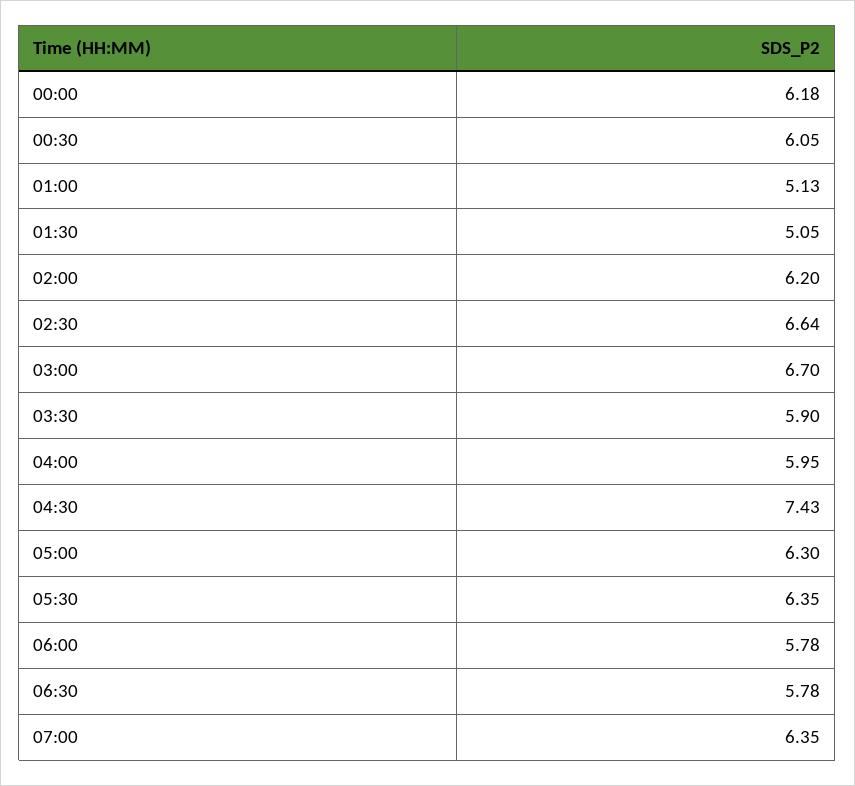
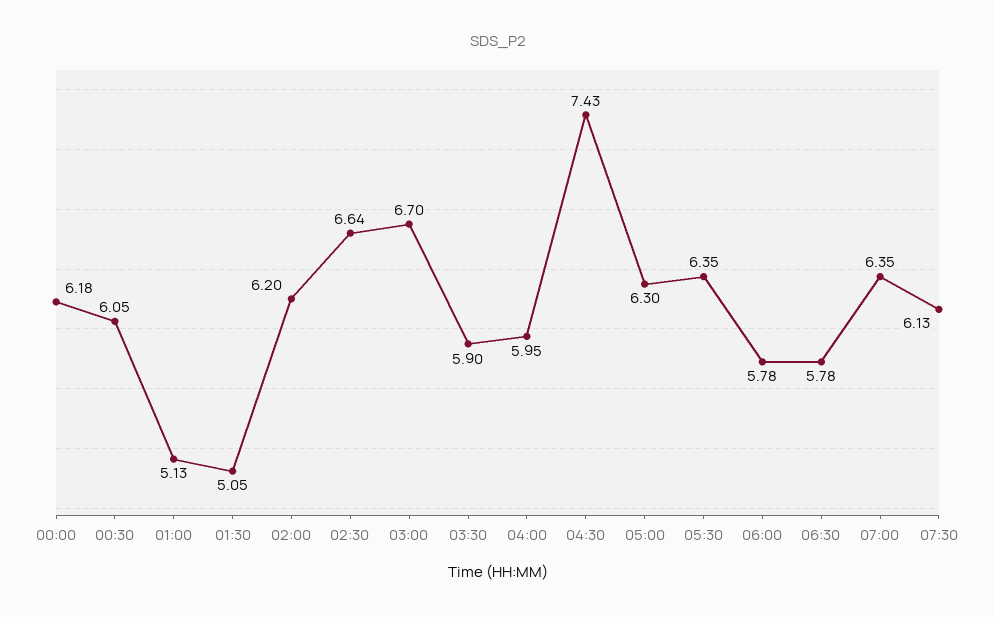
07:30: none -> 6.13

